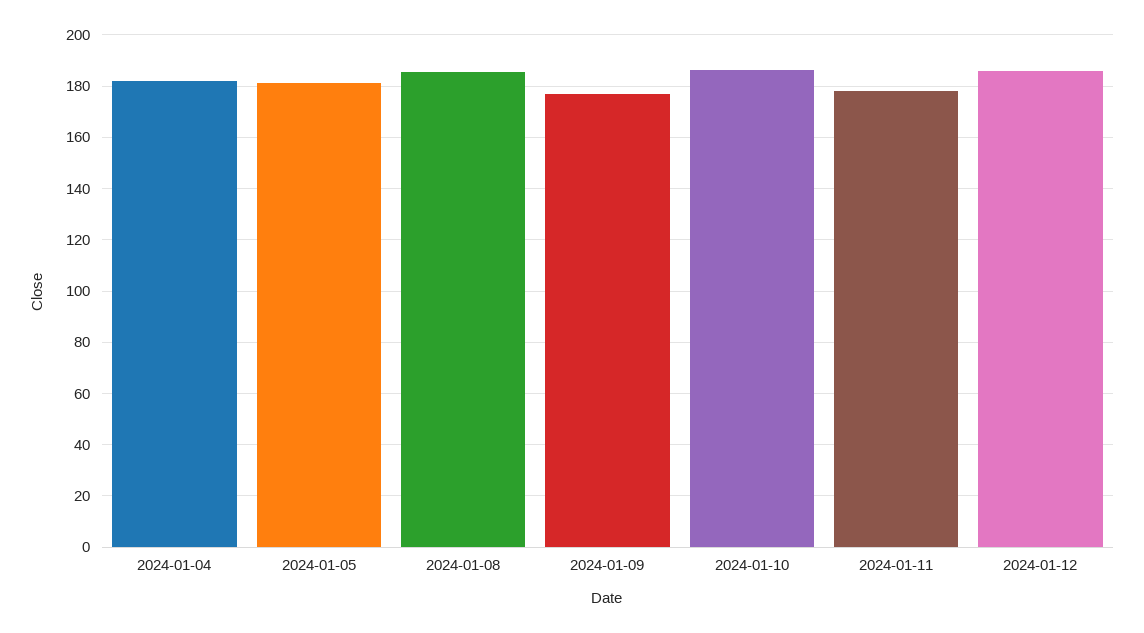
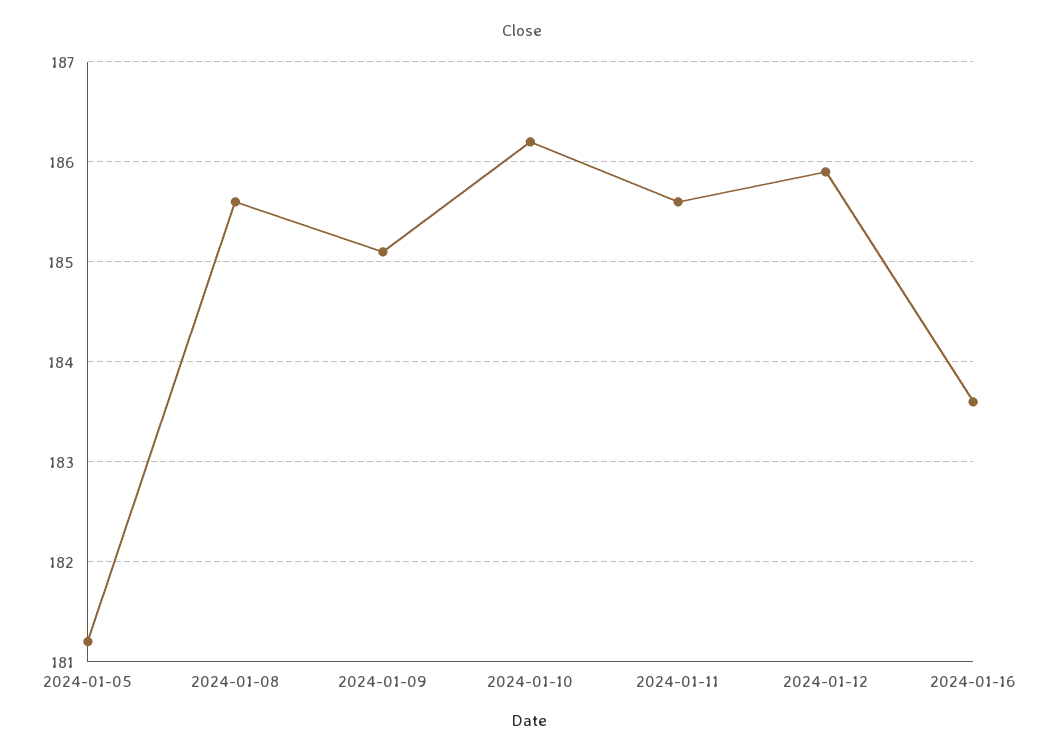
2024-01-04: 182.5 -> none
2024-01-09: 177.5 -> 185.1
2024-01-11: 177.5 -> 185.6
2024-01-16: none -> 183.6

